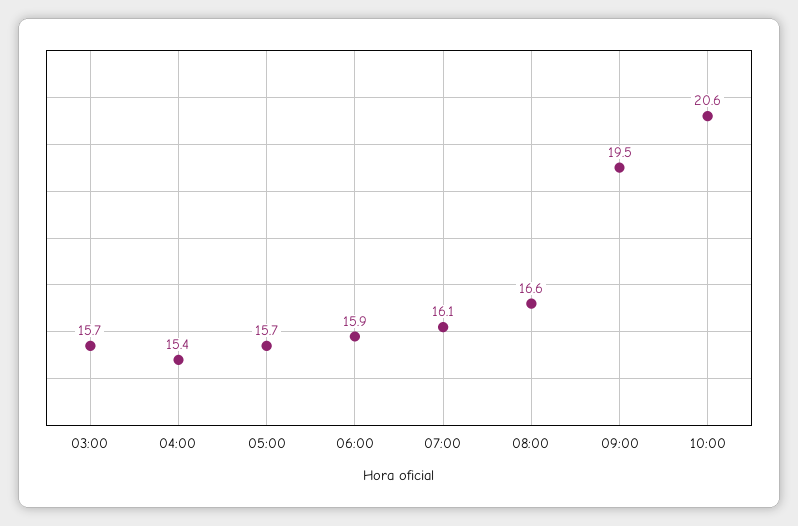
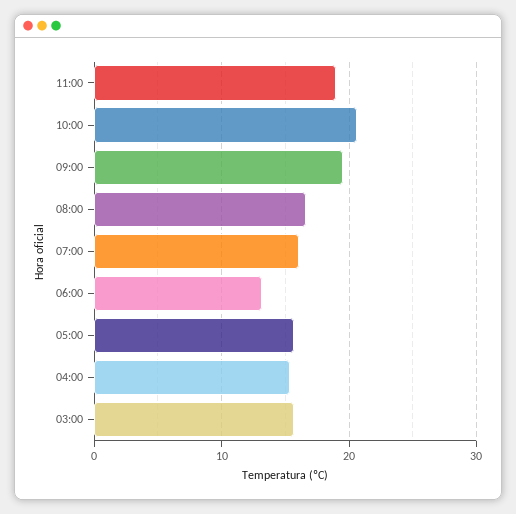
06:00: 15.9 -> 13
11:00: none -> 19

